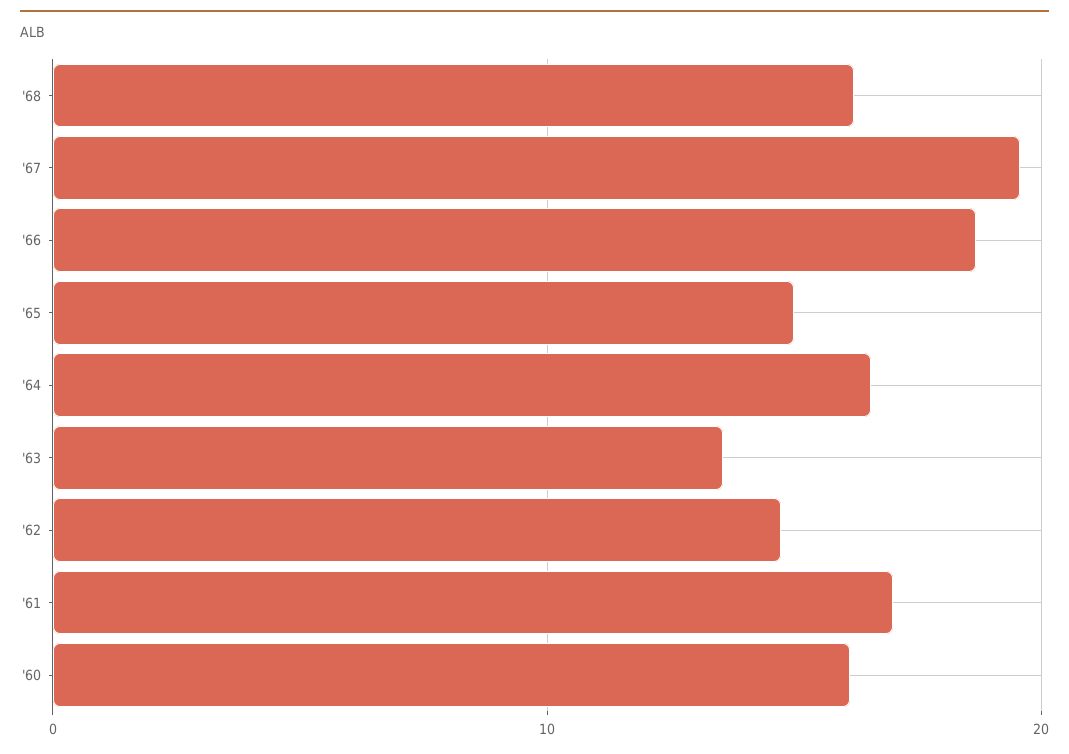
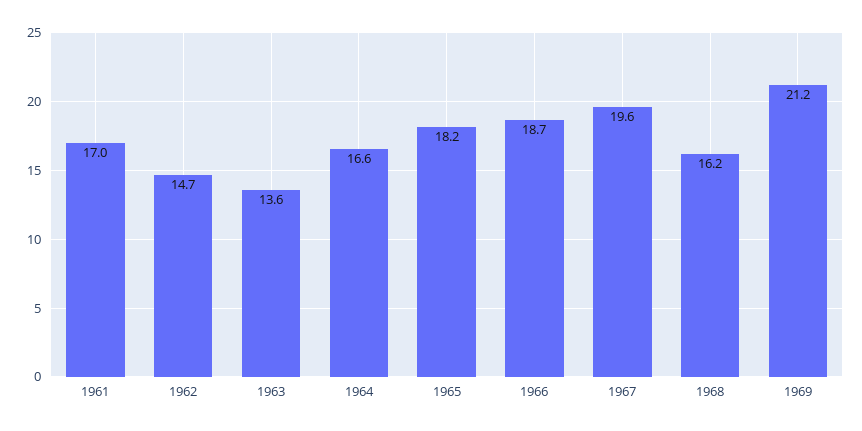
'65: 15 -> 18.2
'60: 16 -> none
1969: none -> 21.2

